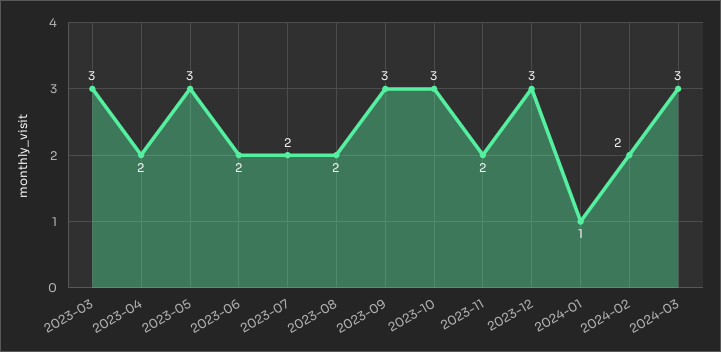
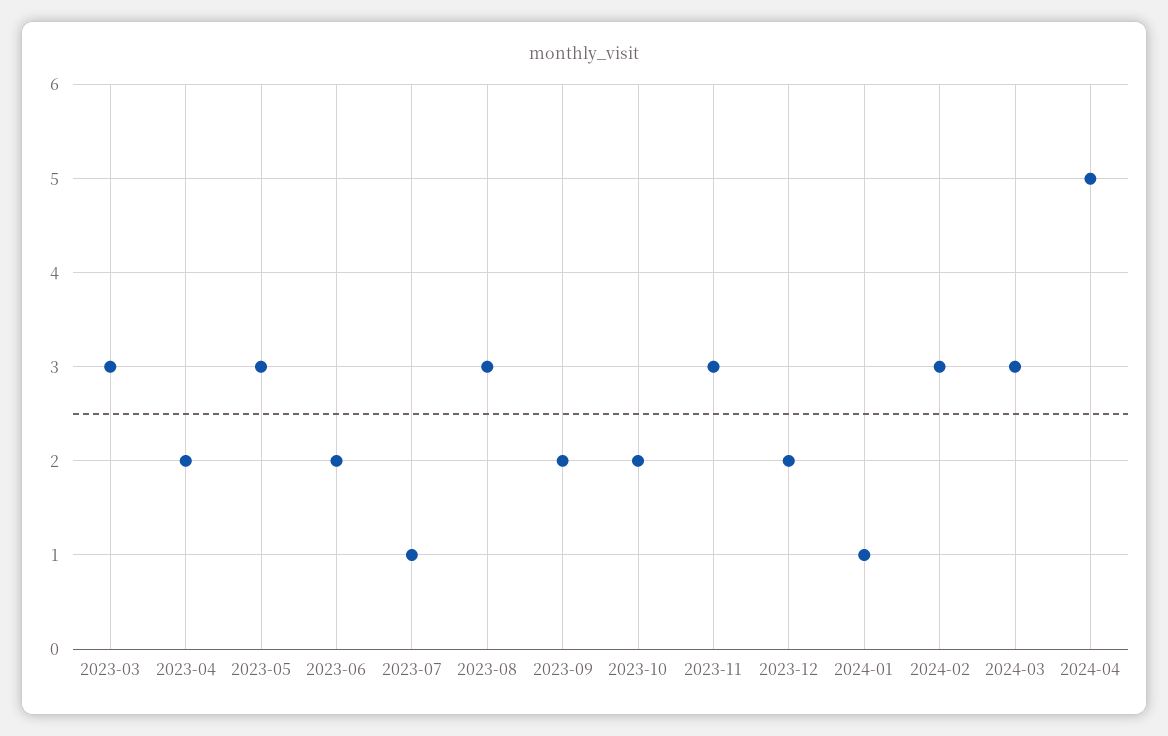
2023-07: 2 -> 1
2023-08: 2 -> 3
2023-09: 3 -> 2
2023-10: 3 -> 2
2023-11: 2 -> 3
2023-12: 3 -> 2
2024-02: 2 -> 3
2024-04: none -> 5

